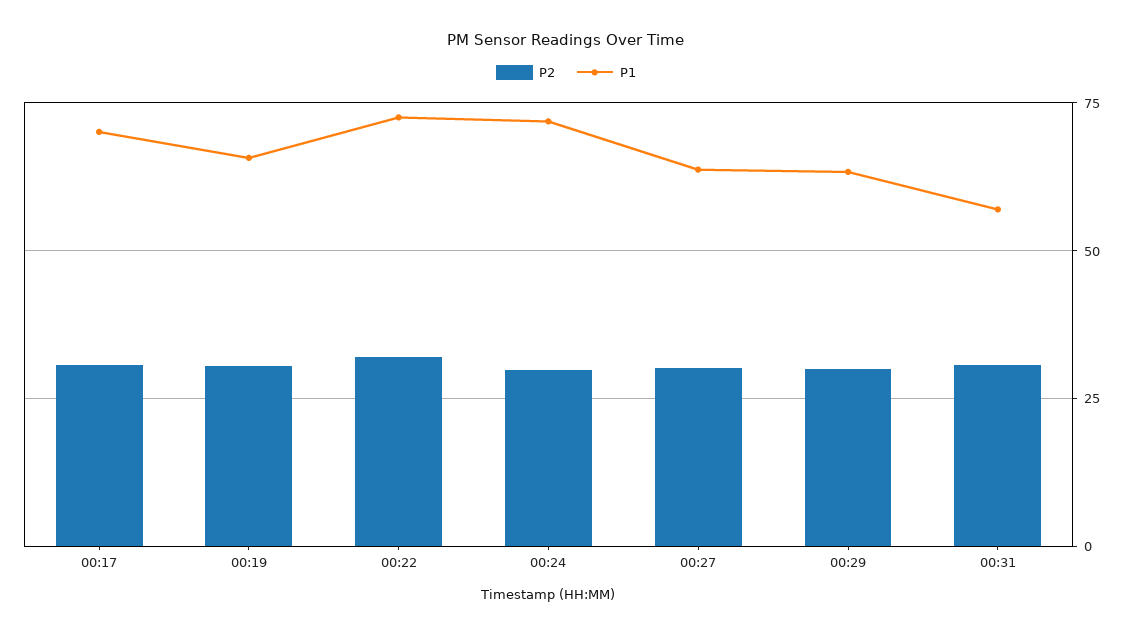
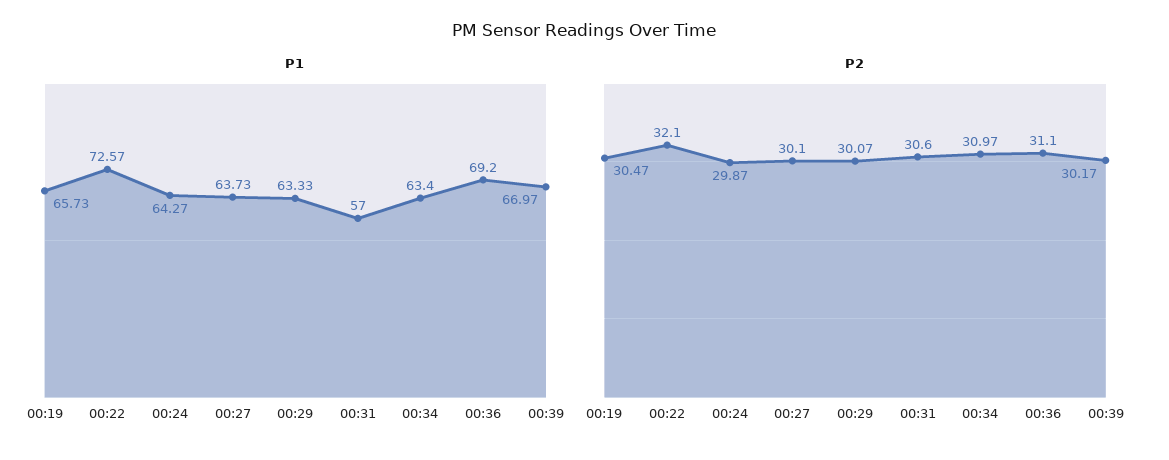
P2, 00:17: 30 -> none
P1, 00:17: 70 -> none
P1, 00:24: 72.5 -> 64.27
P1, 00:34: none -> 63.4
P1, 00:36: none -> 69.2
P1, 00:39: none -> 66.97
P2, 00:34: none -> 30.97
P2, 00:36: none -> 31.1
P2, 00:39: none -> 30.17

